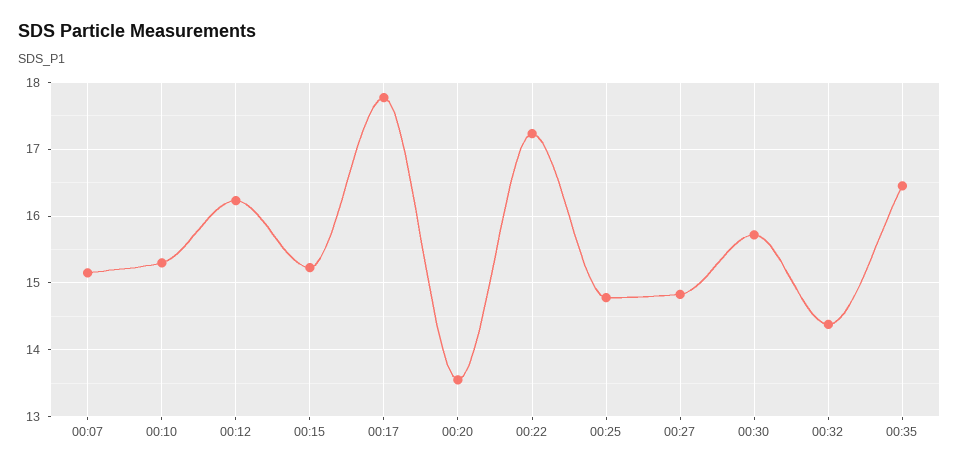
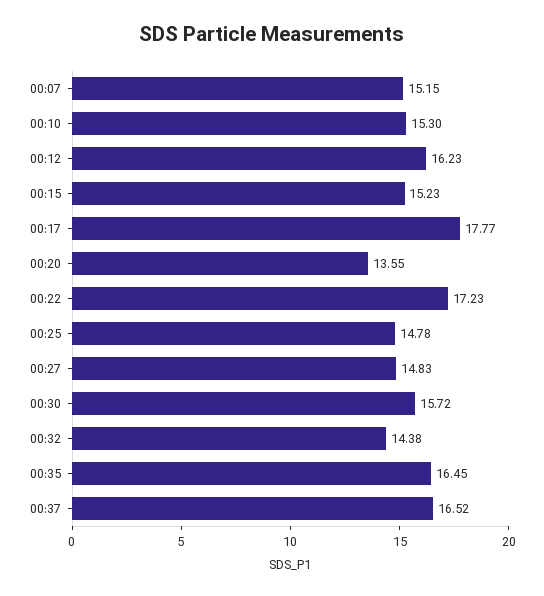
00:37: none -> 16.52

